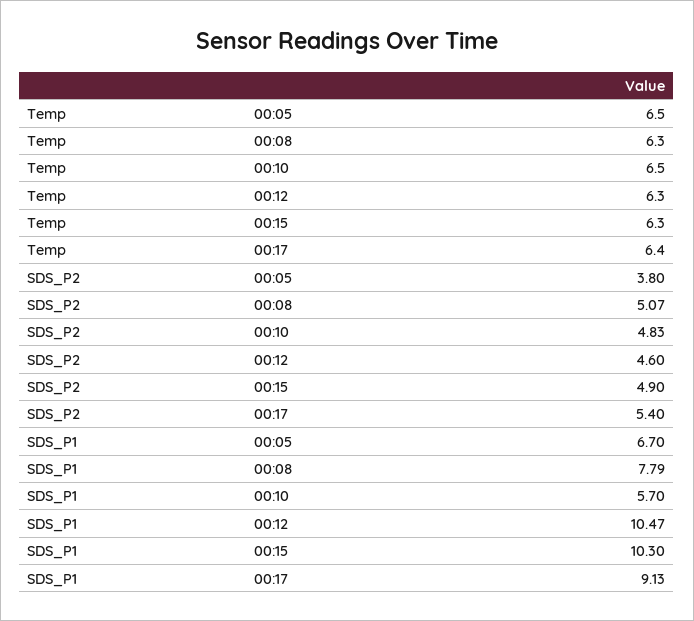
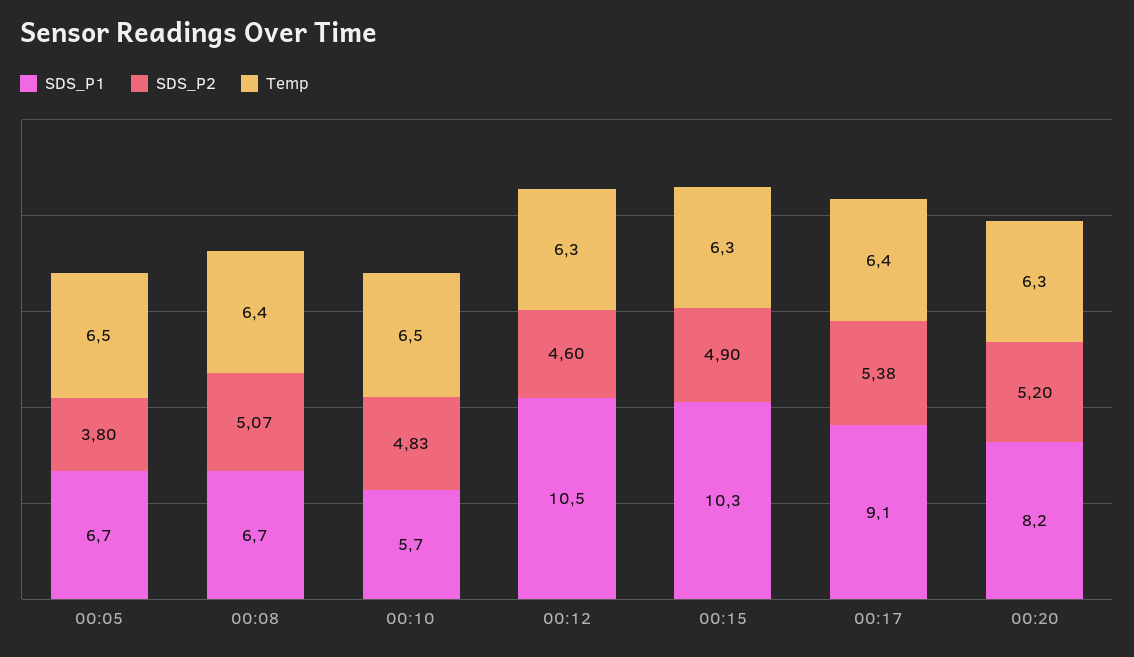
Temp, 00:08: 6.3 -> 6.4
SDS_P2, 00:17: 5.4 -> 5.38
SDS_P1, 00:08: 7.79 -> 6.7
SDS_P1, 00:20: none -> 8.2
SDS_P2, 00:20: none -> 5.2
Temp, 00:20: none -> 6.3

